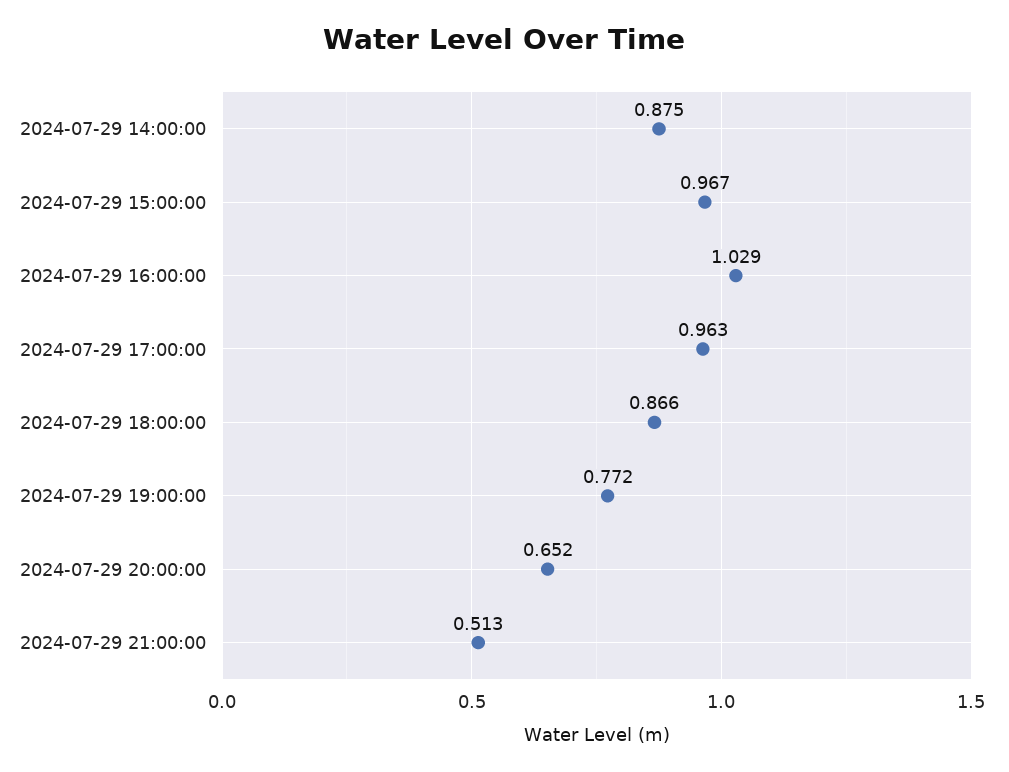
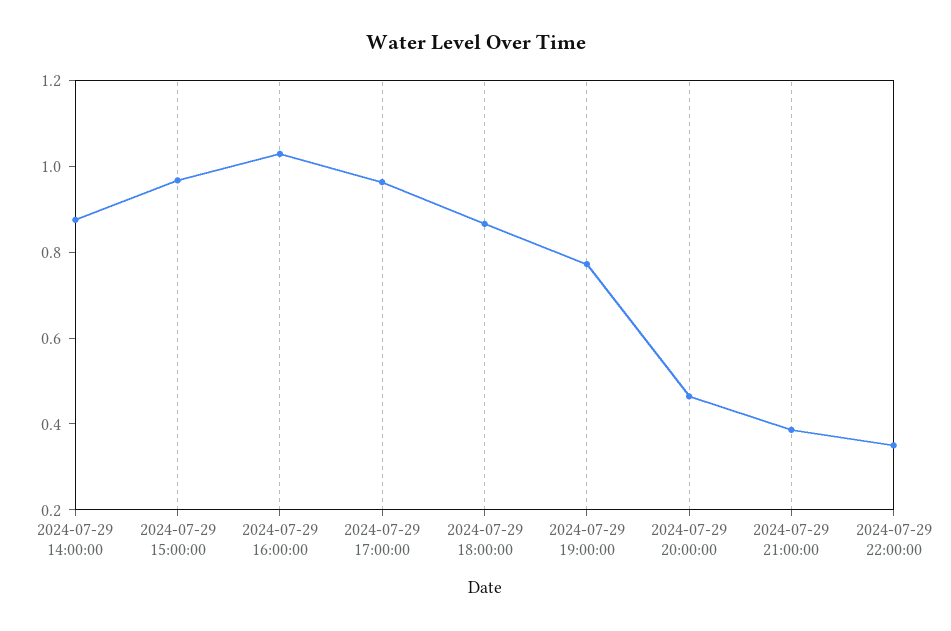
2024-07-29 20:00:00: 0.652 -> 0.45
2024-07-29 21:00:00: 0.513 -> 0.4
2024-07-29 22:00:00: none -> 0.35

